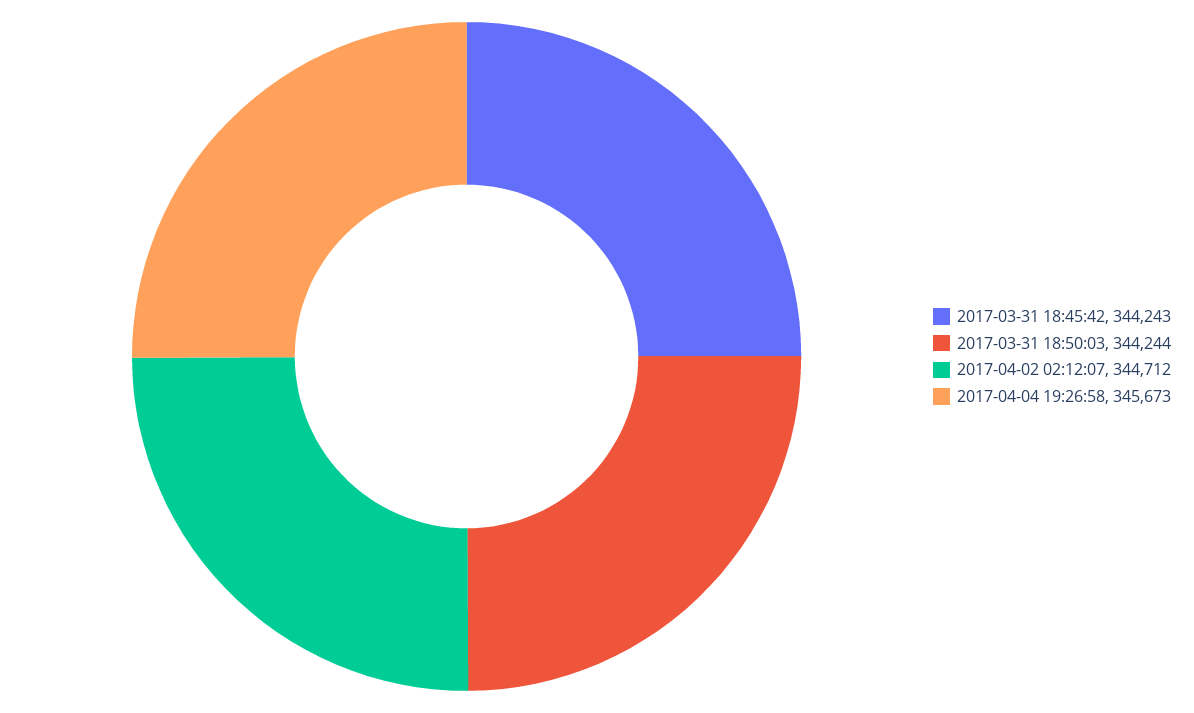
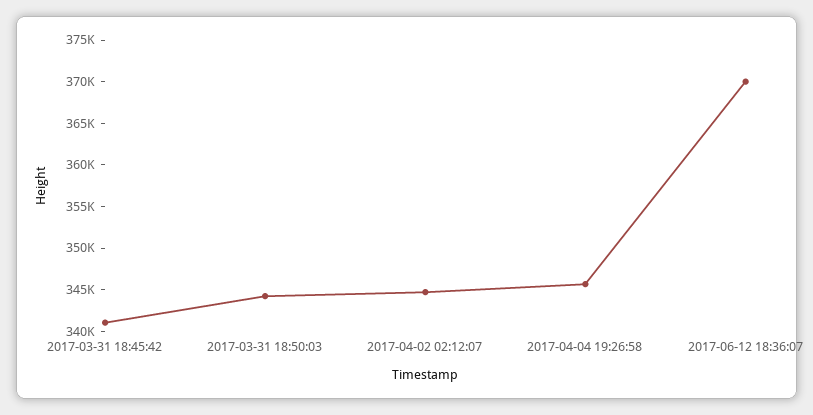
2017-03-31 18:45:42: 344243 -> 341000
2017-06-12 18:36:07: none -> 370000

